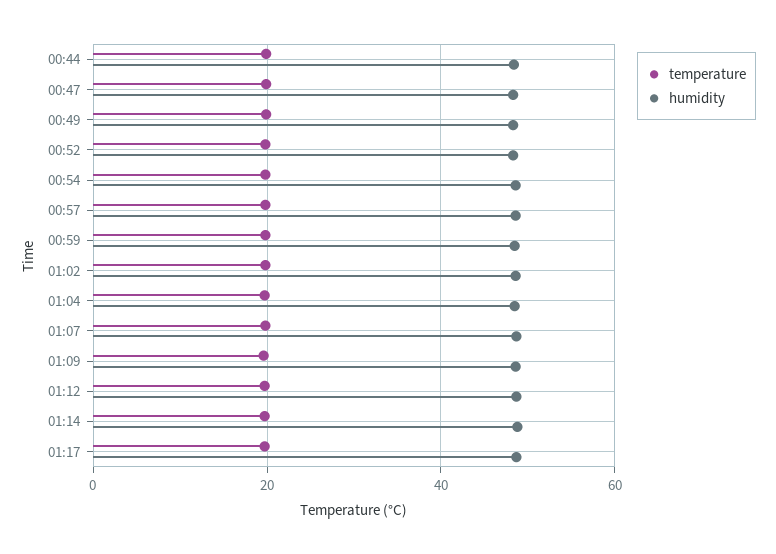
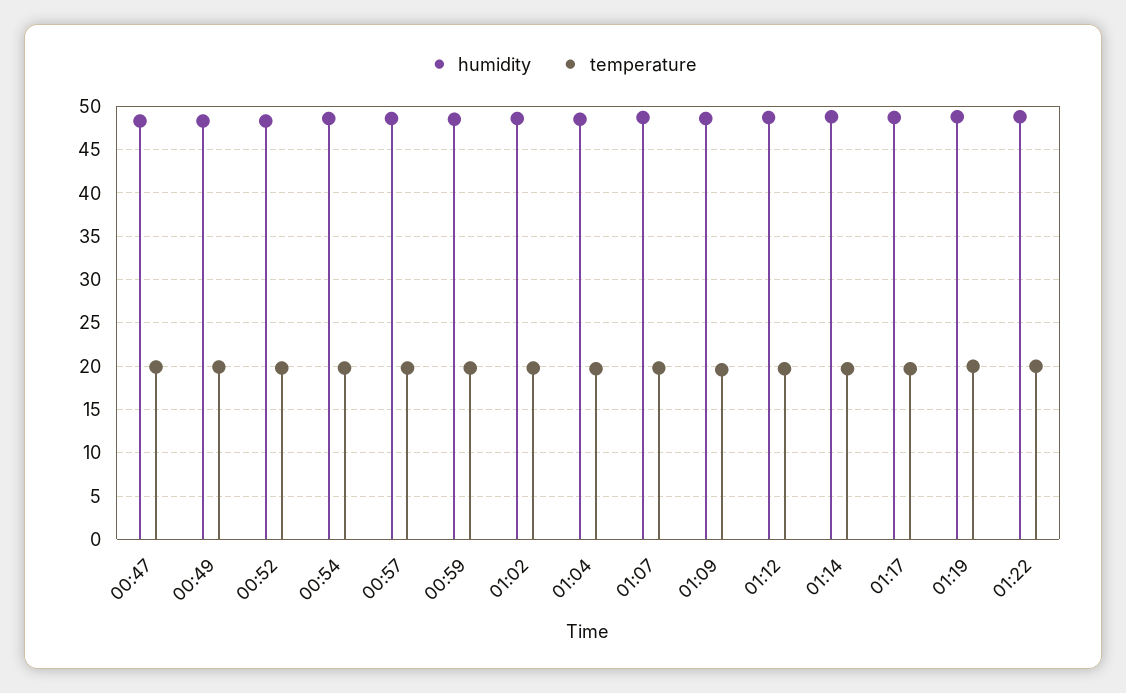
temperature, 00:44: 20 -> none
humidity, 00:44: 48 -> none
humidity, 01:19: none -> 49
temperature, 01:19: none -> 20
humidity, 01:22: none -> 49
temperature, 01:22: none -> 20

